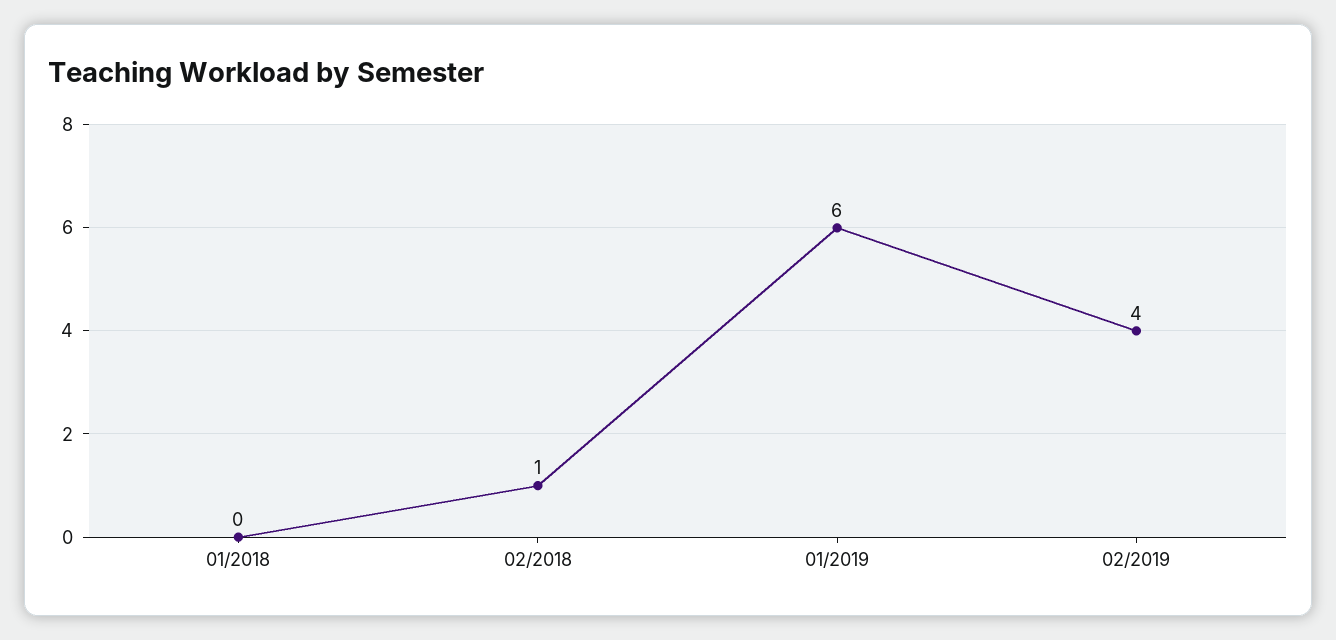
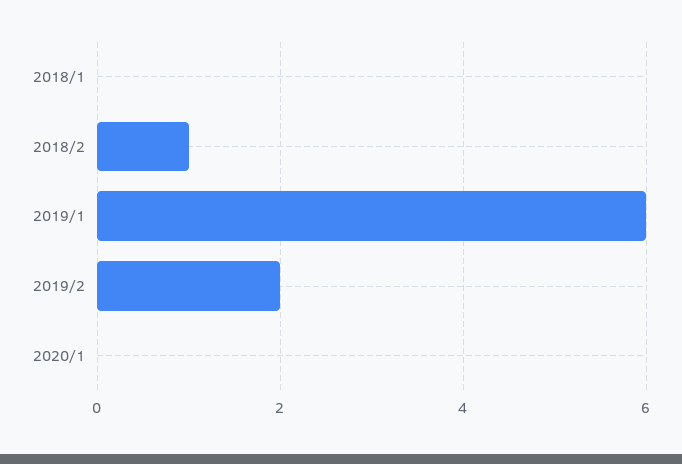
02/2019: 4 -> 2
2020/1: none -> 0

